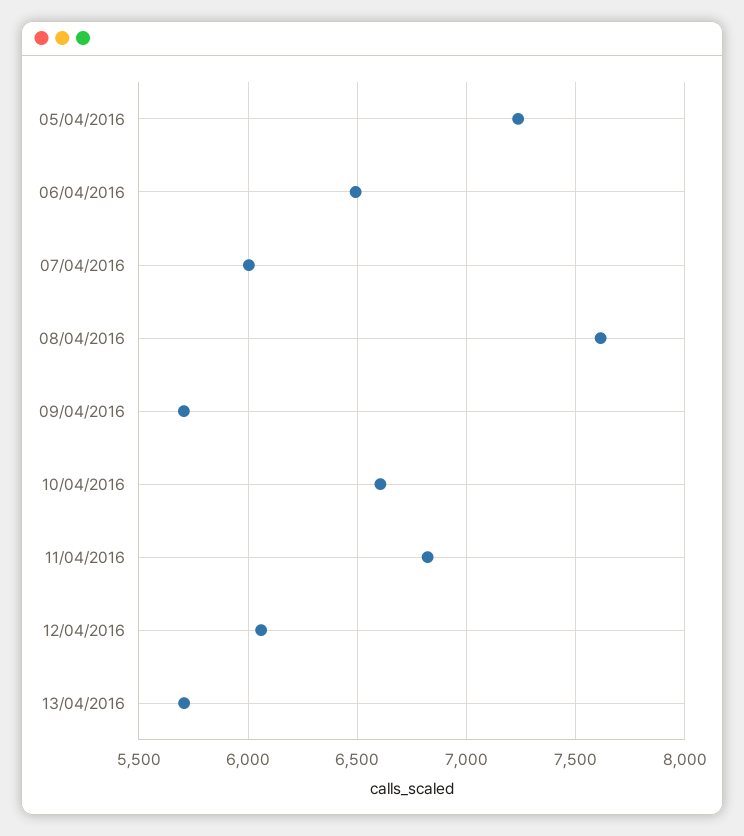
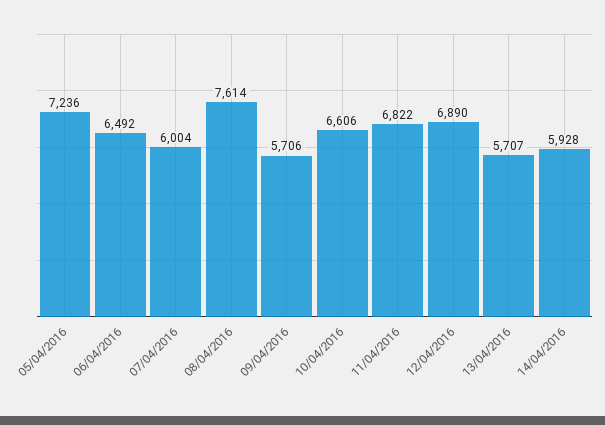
12/04/2016: 6050 -> 6890
14/04/2016: none -> 5928

